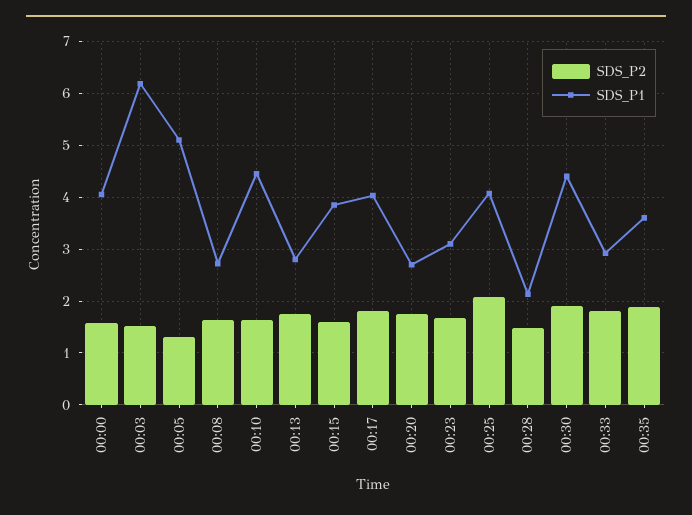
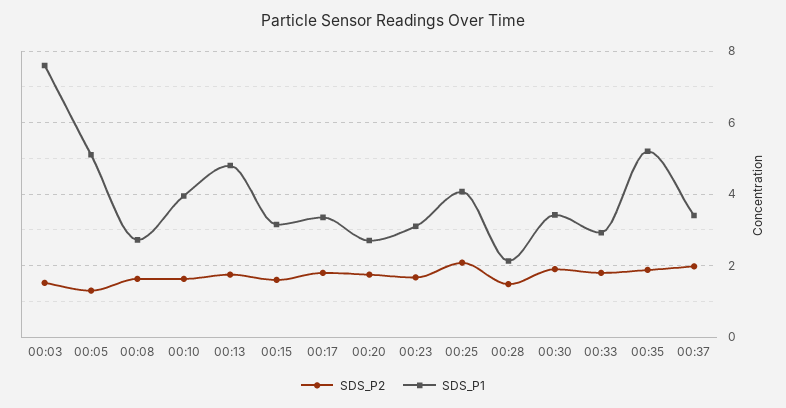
SDS_P2, 00:00: 1.6 -> none
SDS_P1, 00:00: 4 -> none
SDS_P1, 00:03: 6.2 -> 7.6
SDS_P1, 00:10: 4.4 -> 4
SDS_P1, 00:13: 2.8 -> 4.8
SDS_P1, 00:15: 3.8 -> 3.2
SDS_P1, 00:17: 4 -> 3.4
SDS_P1, 00:30: 4.4 -> 3.4
SDS_P1, 00:35: 3.6 -> 5.2
SDS_P2, 00:37: none -> 2
SDS_P1, 00:37: none -> 3.4

